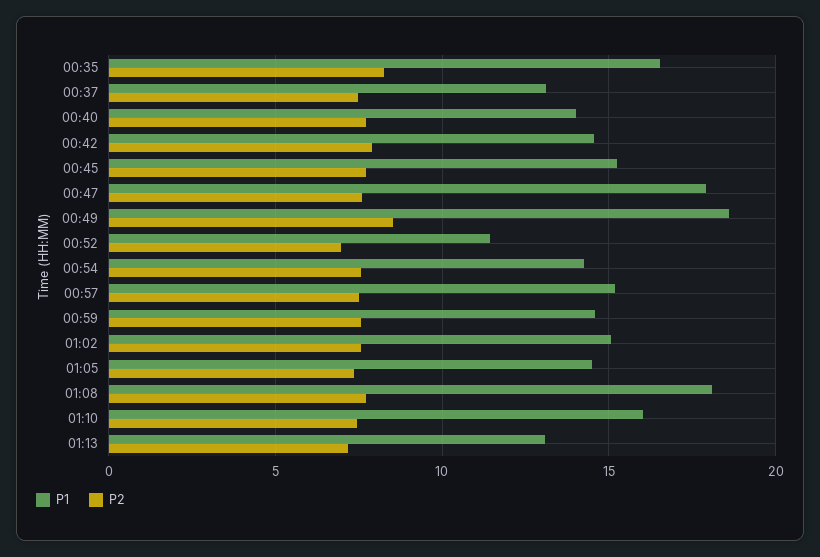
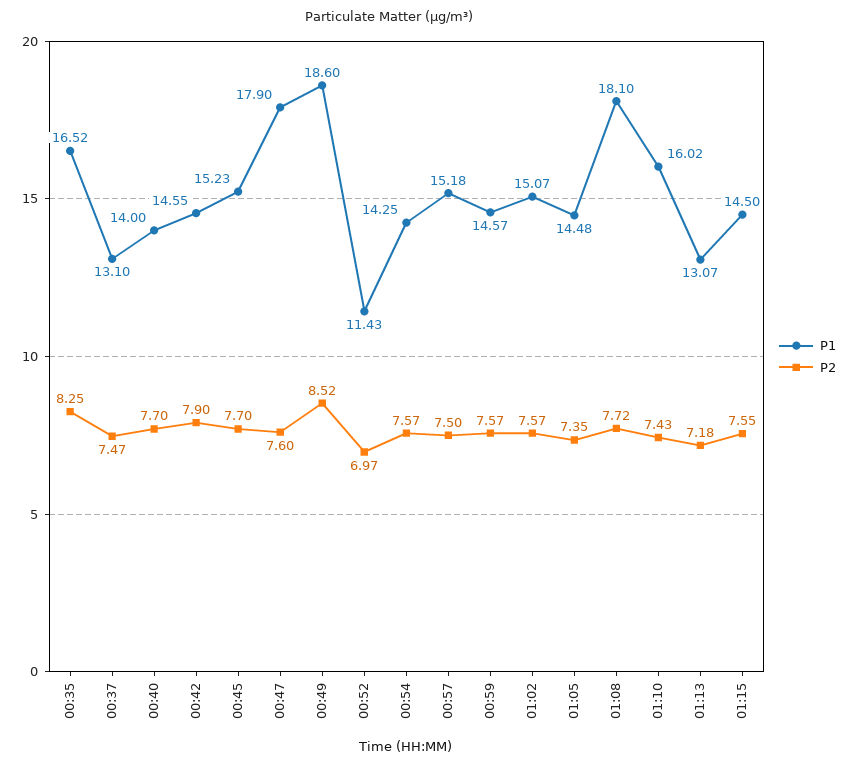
P1, 01:15: none -> 14.5
P2, 01:15: none -> 7.55

